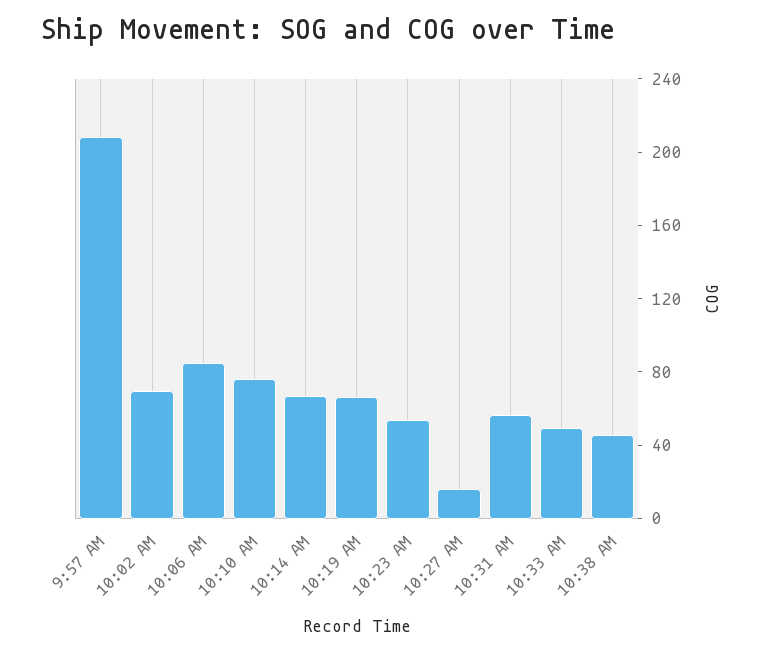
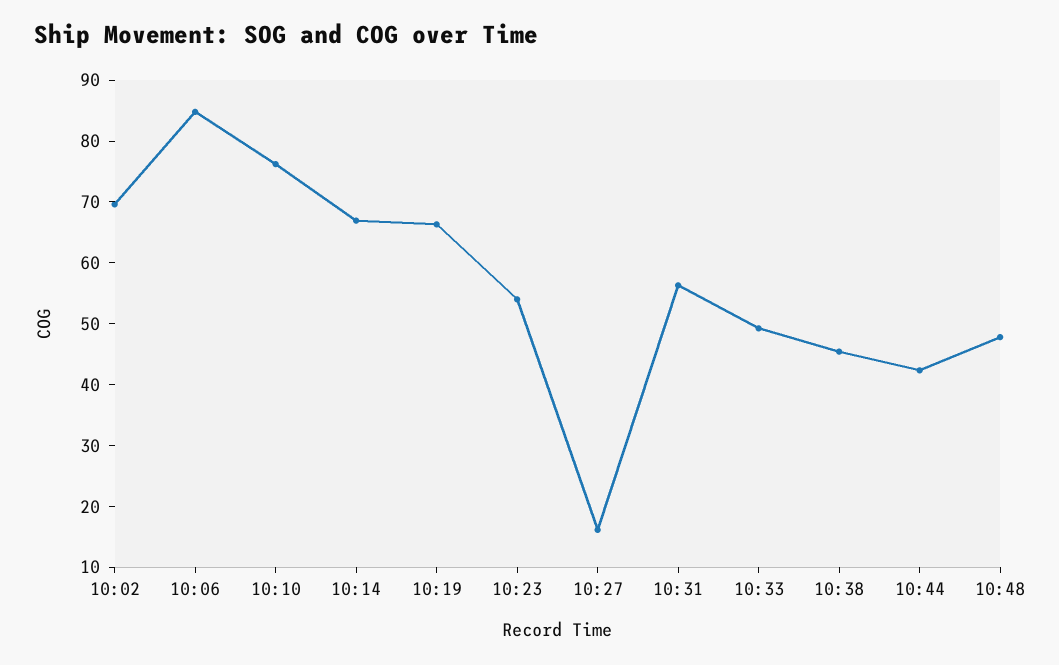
9:57 AM: 210 -> none
10:44: none -> 42
10:48: none -> 48

